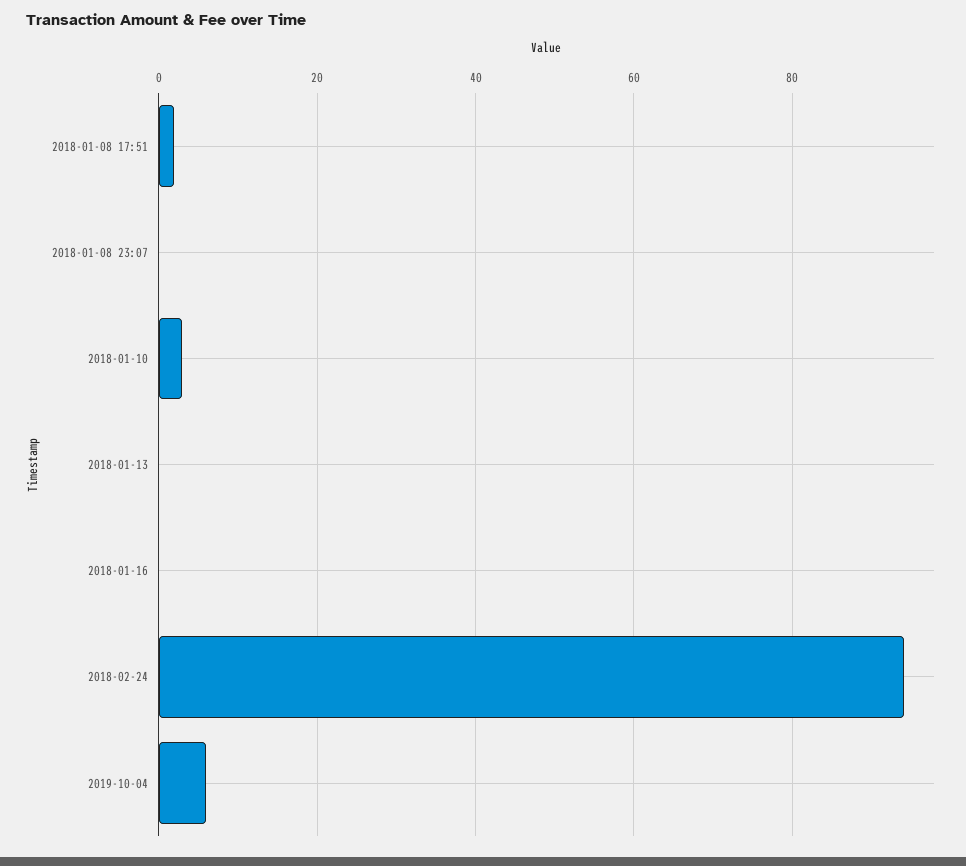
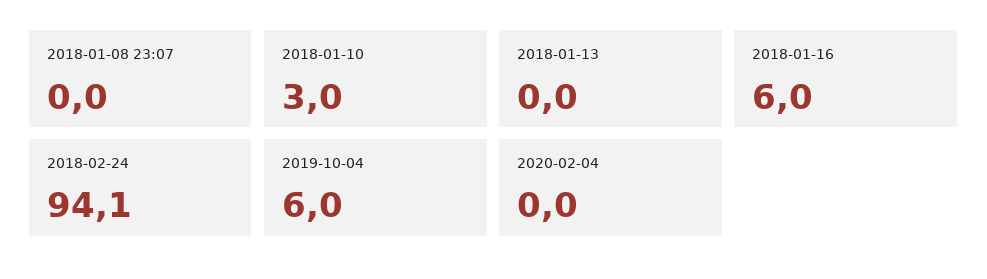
2018-01-08 17:51: 2 -> none
2018-01-16: 0 -> 6
2020-02-04: none -> 0

